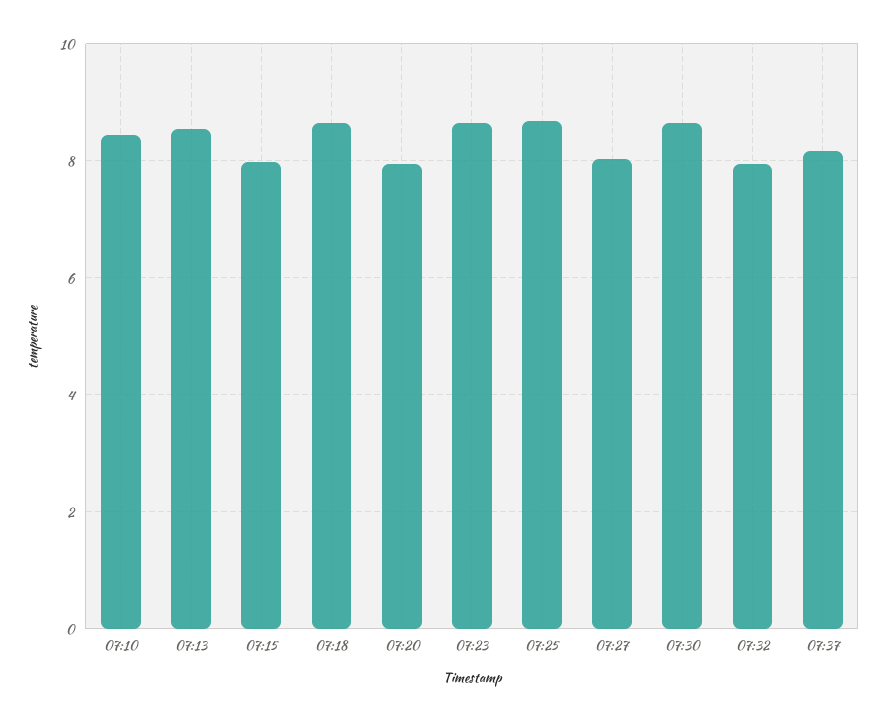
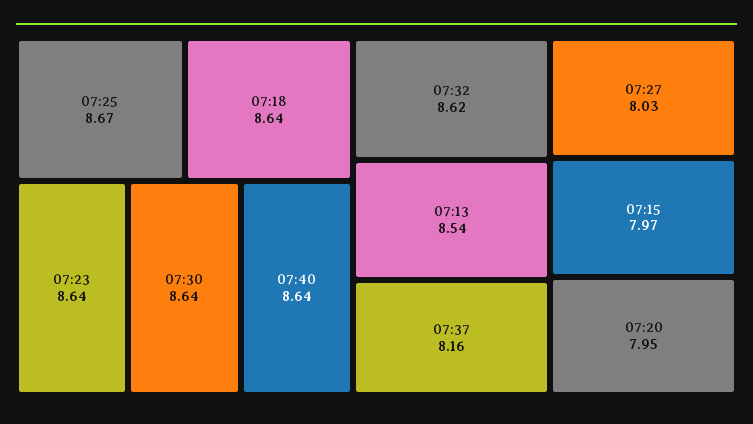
07:10: 8.4 -> none
07:32: 8 -> 8.62
07:40: none -> 8.64

